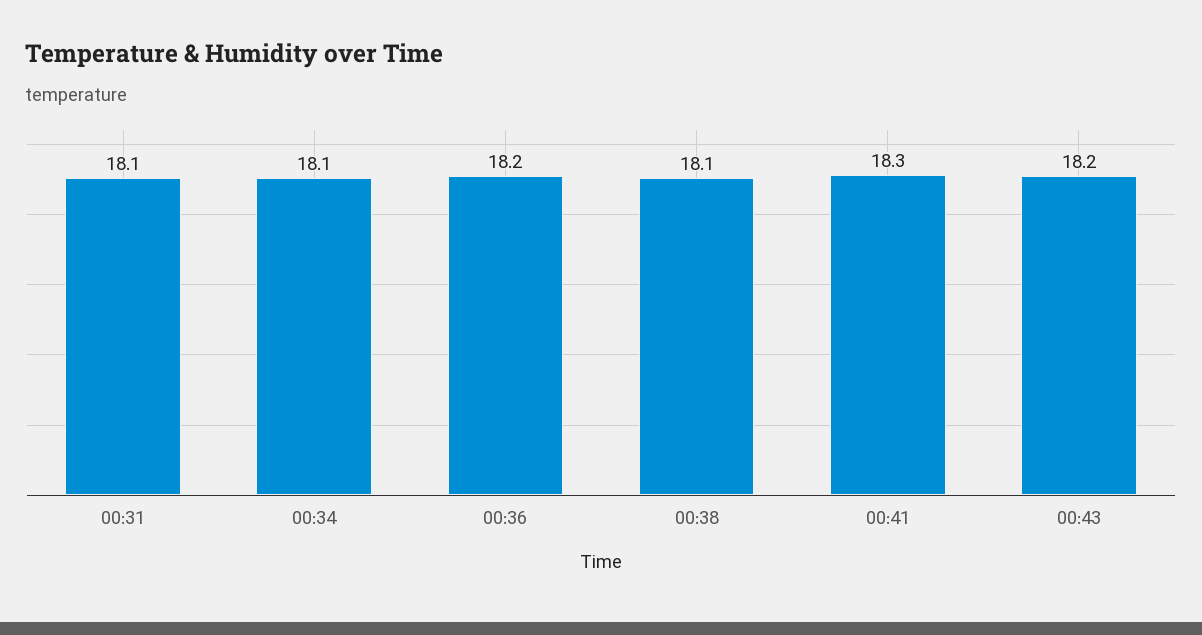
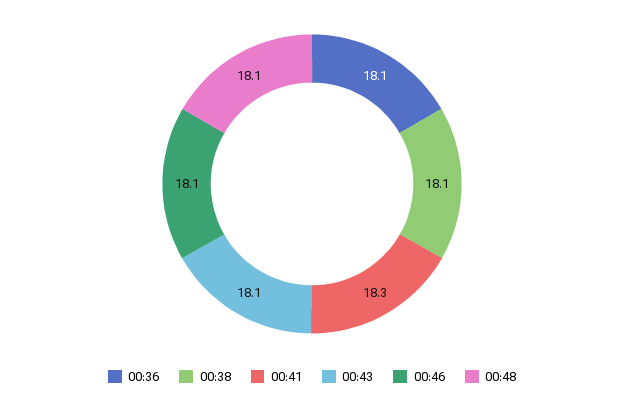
00:31: 18.1 -> none
00:34: 18.1 -> none
00:36: 18.2 -> 18.1
00:43: 18.2 -> 18.1
00:46: none -> 18.1
00:48: none -> 18.1

